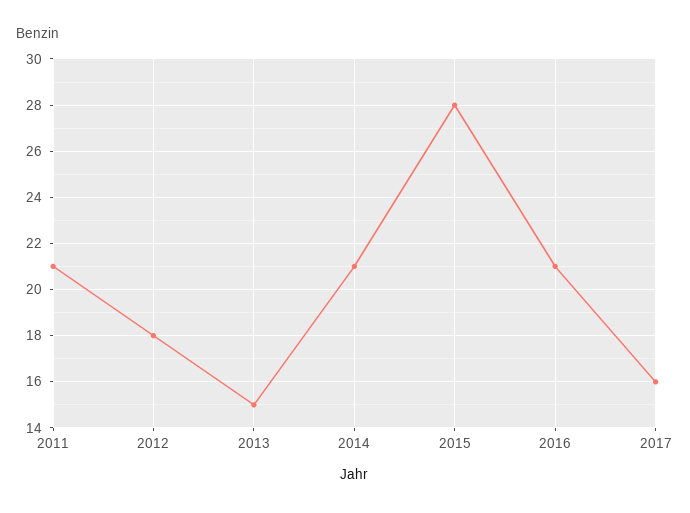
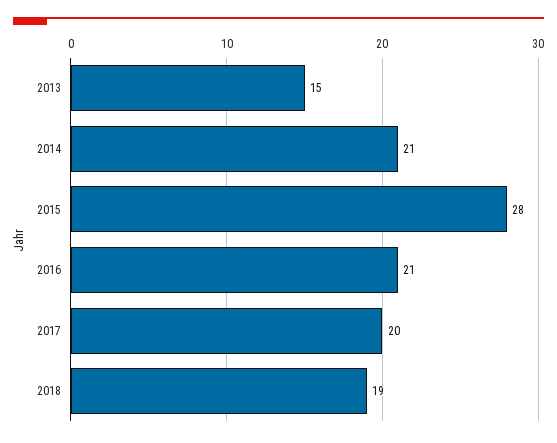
2011: 21 -> none
2012: 18 -> none
2017: 16 -> 20
2018: none -> 19

